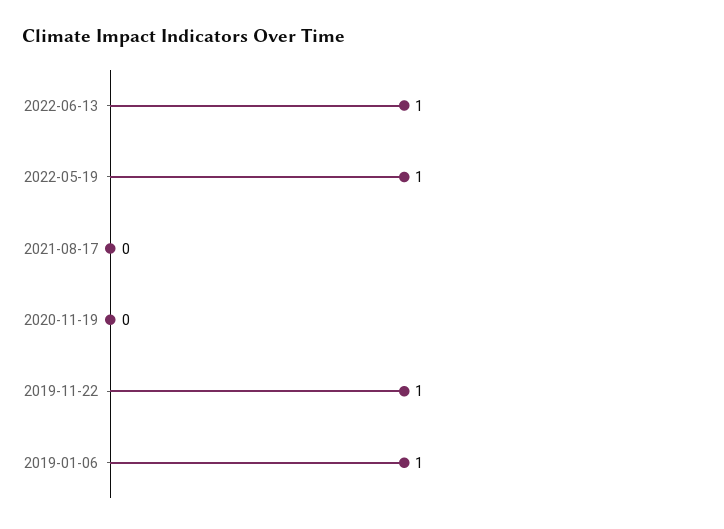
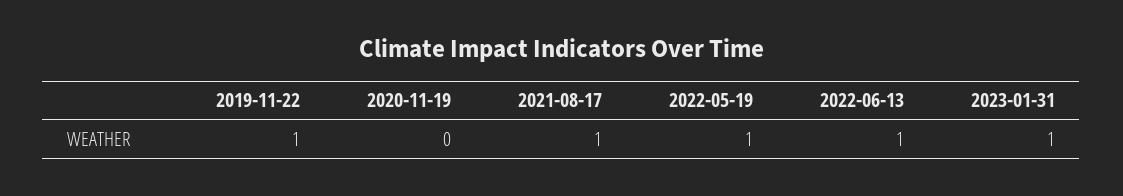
2021-08-17: 0 -> 1
2019-01-06: 1 -> none
2023-01-31: none -> 1

